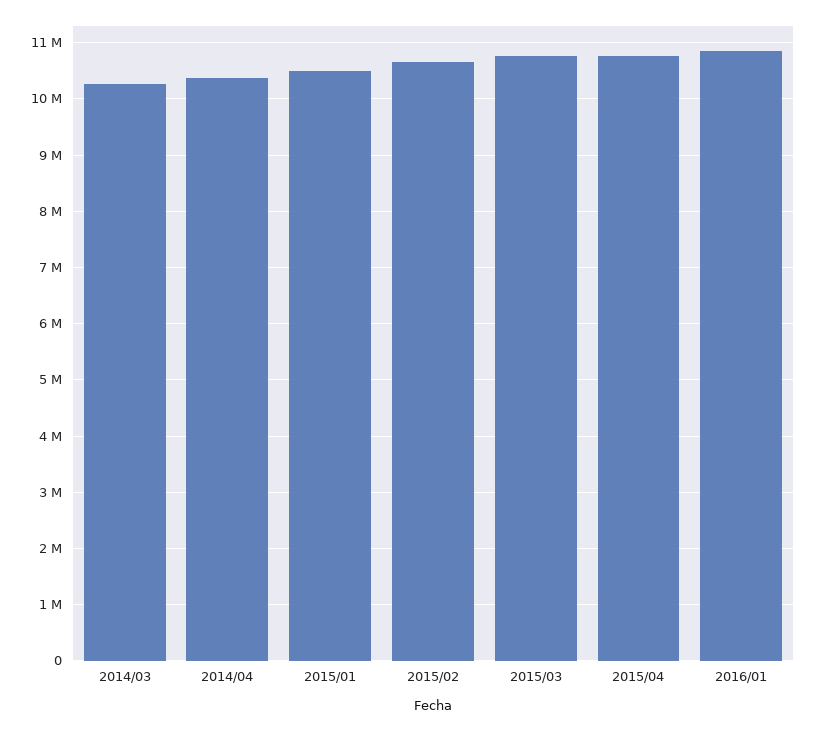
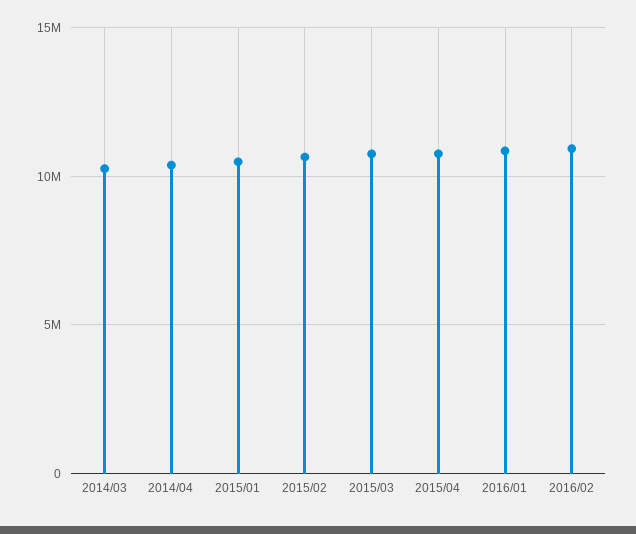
2016/02: none -> 11000000

